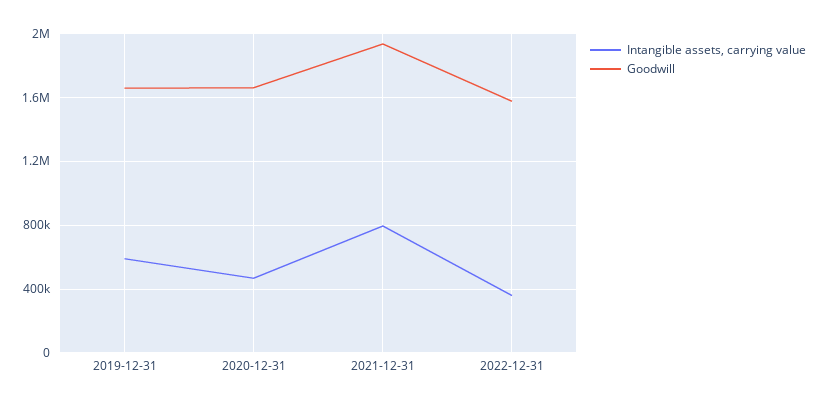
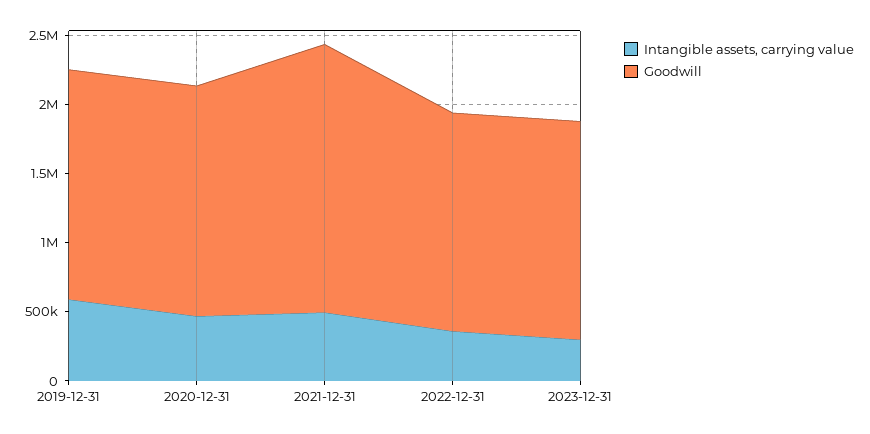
Intangible assets, carrying value, 2021-12-31: 800000 -> 500000
Intangible assets, carrying value, 2023-12-31: none -> 300000
Goodwill, 2023-12-31: none -> 1600000

